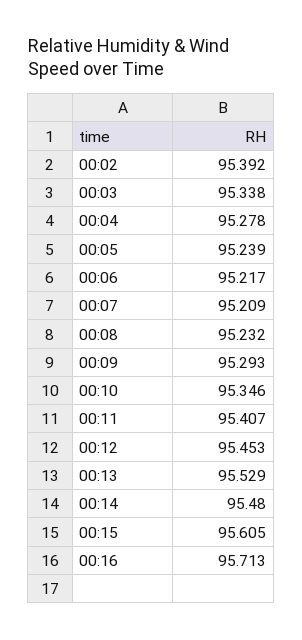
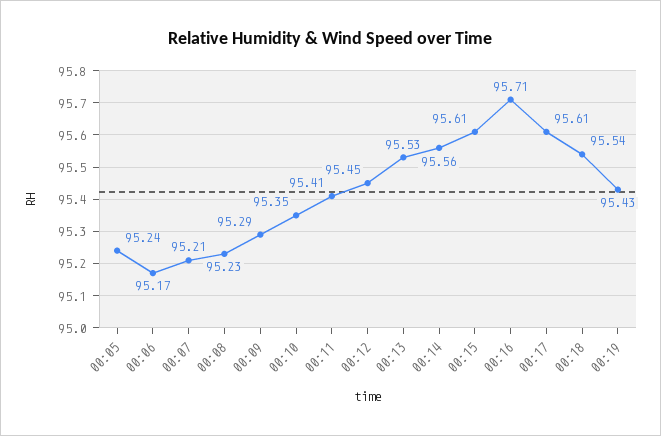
00:02: 95.392 -> none
00:03: 95.338 -> none
00:04: 95.278 -> none
00:06: 95.217 -> 95.17
00:14: 95.48 -> 95.56
00:17: none -> 95.61
00:18: none -> 95.54
00:19: none -> 95.43

